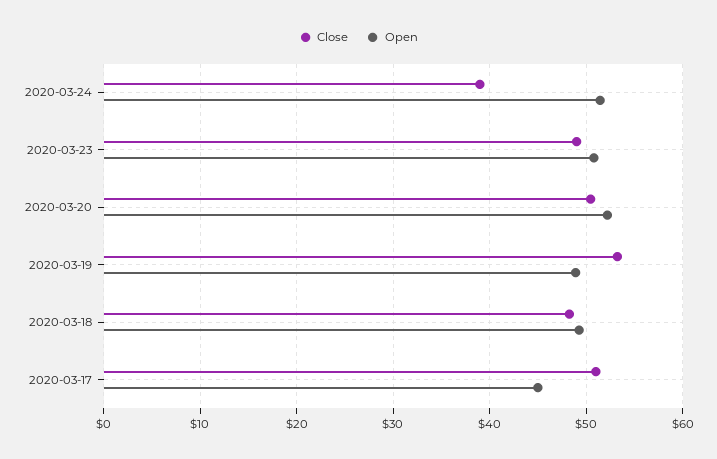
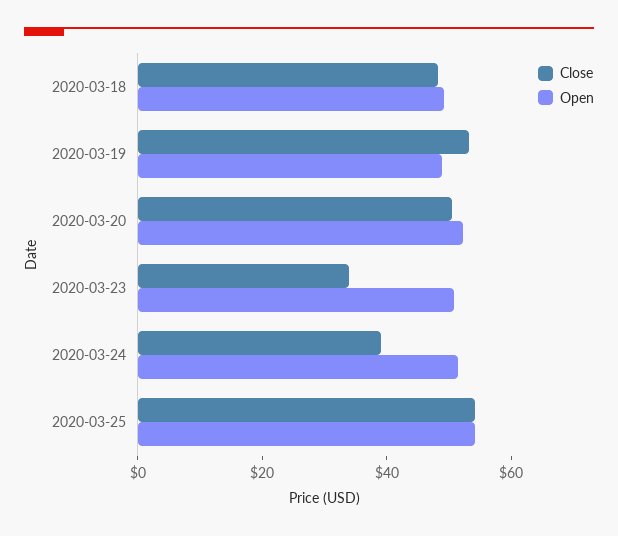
Close, 2020-03-23: 49 -> 35
Close, 2020-03-17: 51 -> none
Open, 2020-03-17: 45 -> none
Close, 2020-03-25: none -> 55
Open, 2020-03-25: none -> 55

